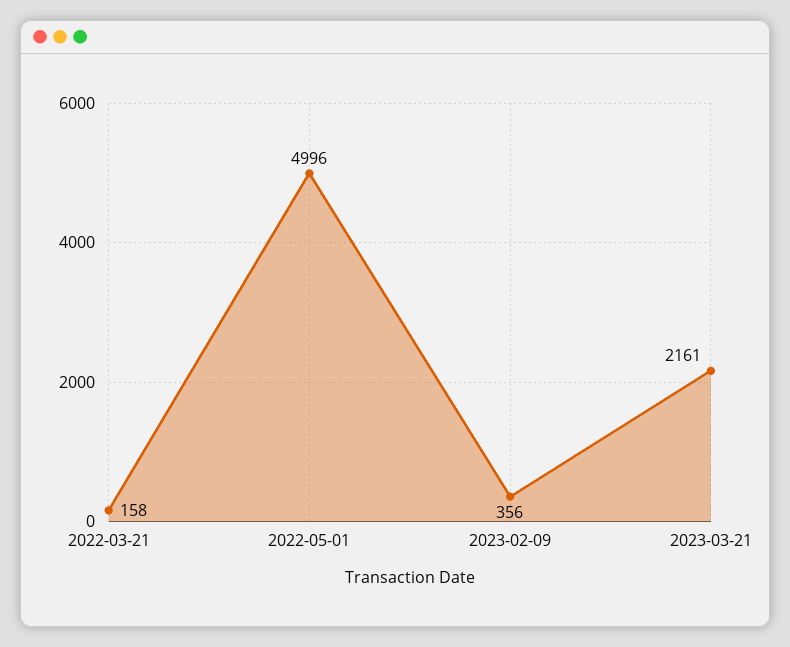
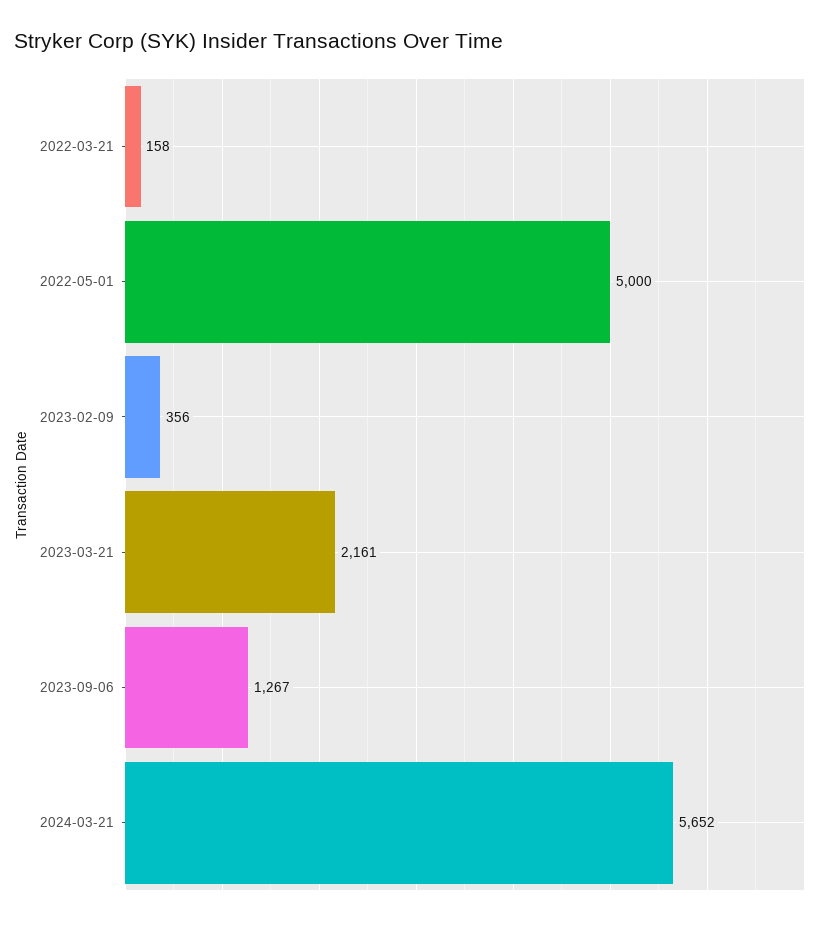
2022-05-01: 4996 -> 5000
2023-09-06: none -> 1267
2024-03-21: none -> 5652

